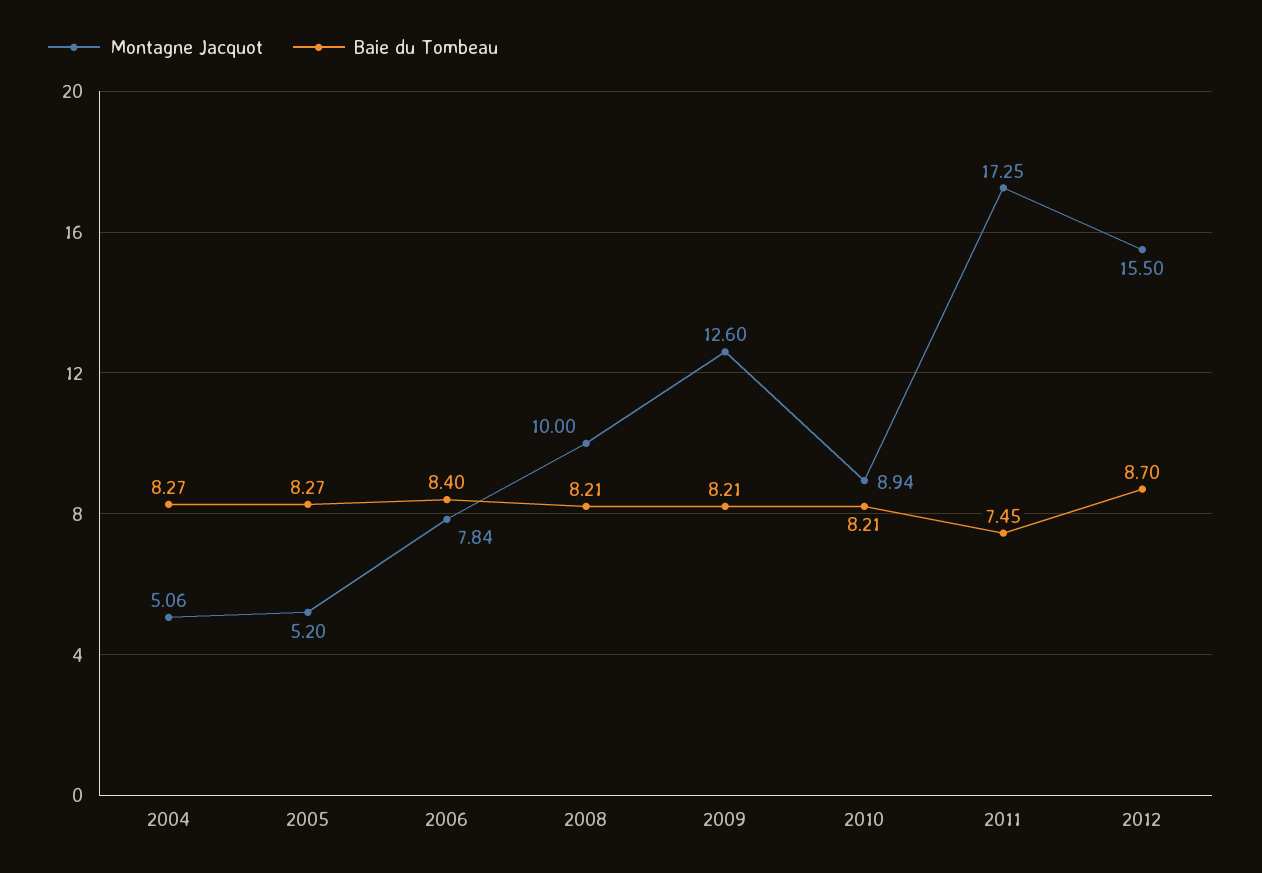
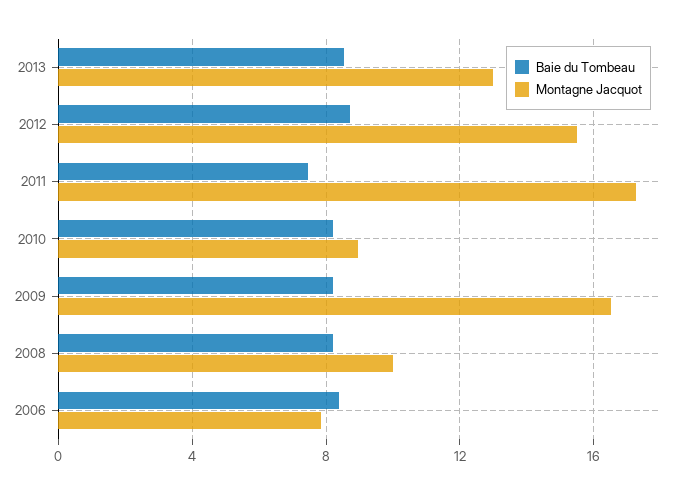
Montagne Jacquot, 2004: 5.06 -> none
Baie du Tombeau, 2004: 8.27 -> none
Montagne Jacquot, 2005: 5.2 -> none
Baie du Tombeau, 2005: 8.27 -> none
Montagne Jacquot, 2009: 12.6 -> 16.5
Baie du Tombeau, 2013: none -> 8.5
Montagne Jacquot, 2013: none -> 13

